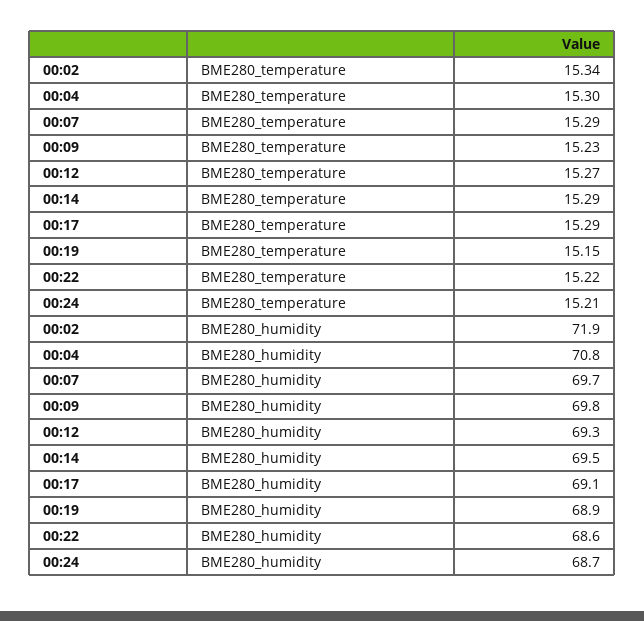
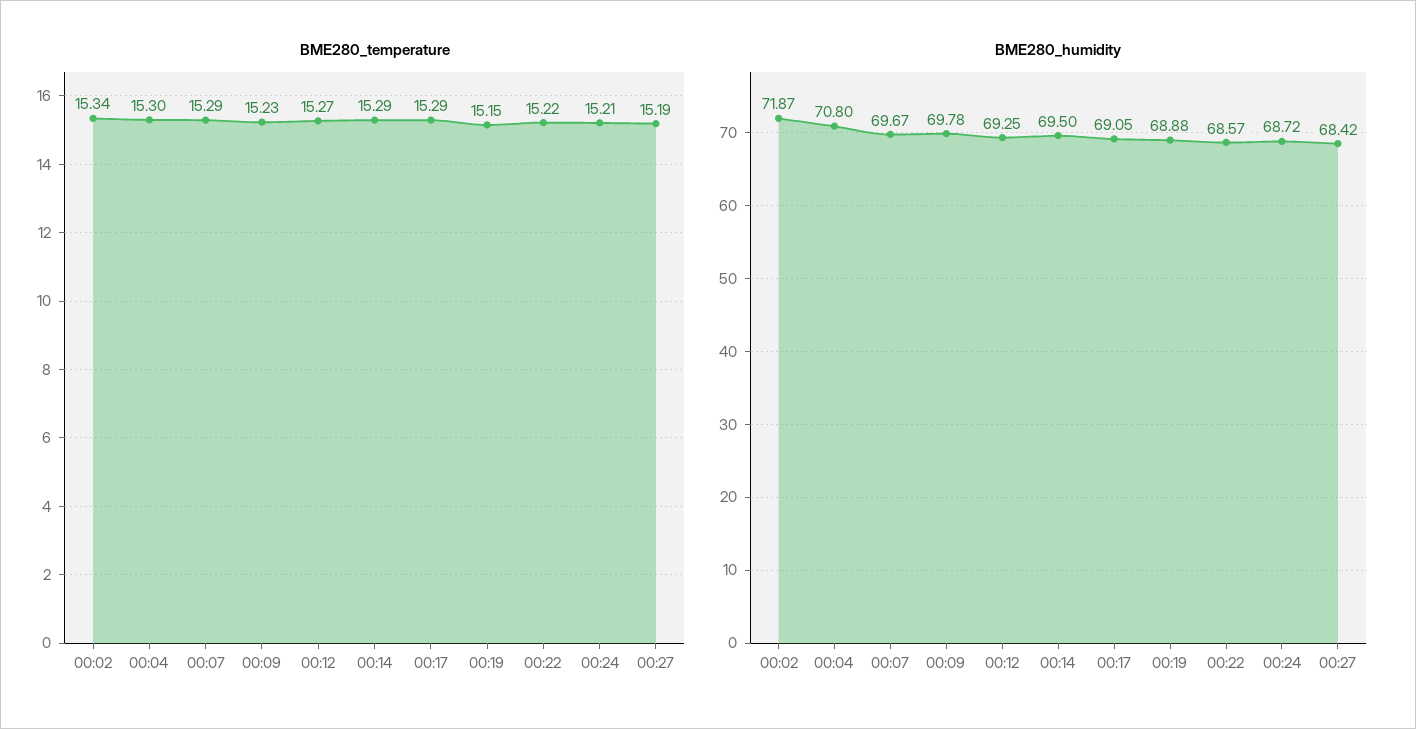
BME280_temperature, 00:27: none -> 15.19
BME280_humidity, 00:27: none -> 68.42

